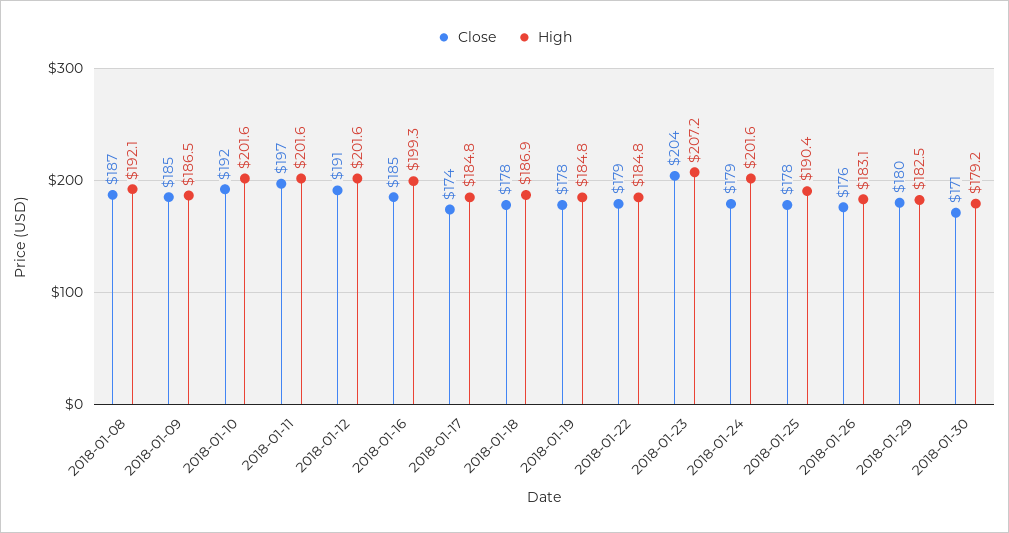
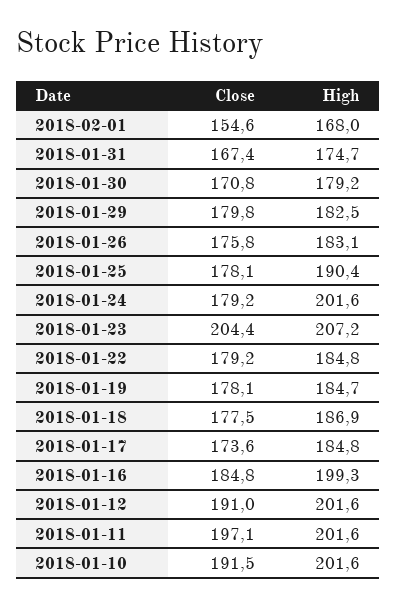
Close, 2018-01-08: 187 -> none
High, 2018-01-08: 192.1 -> none
Close, 2018-01-09: 185 -> none
High, 2018-01-09: 186.5 -> none
High, 2018-01-19: 184.8 -> 184.7
Close, 2018-02-01: none -> 154.6
High, 2018-02-01: none -> 168
Close, 2018-01-31: none -> 167.4
High, 2018-01-31: none -> 174.7

